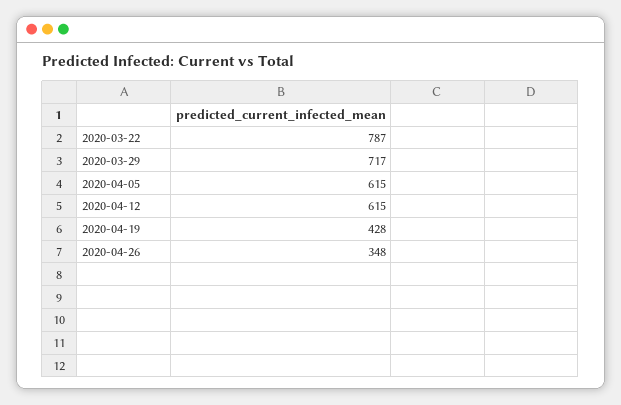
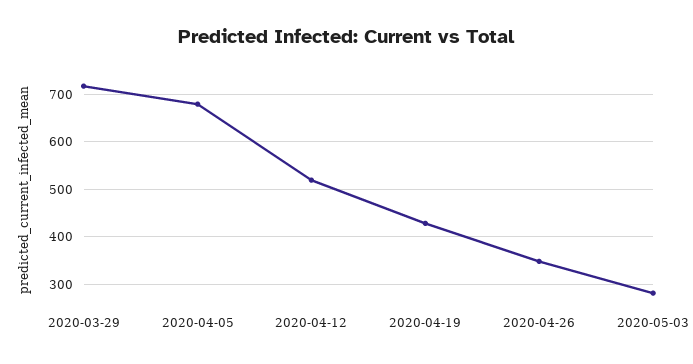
2020-03-22: 787 -> none
2020-04-05: 615 -> 680
2020-04-12: 615 -> 520
2020-05-03: none -> 280

